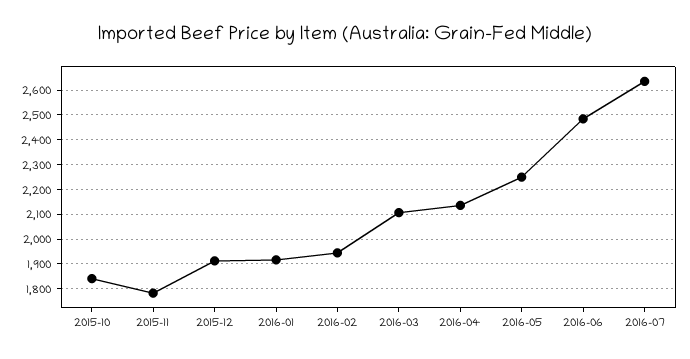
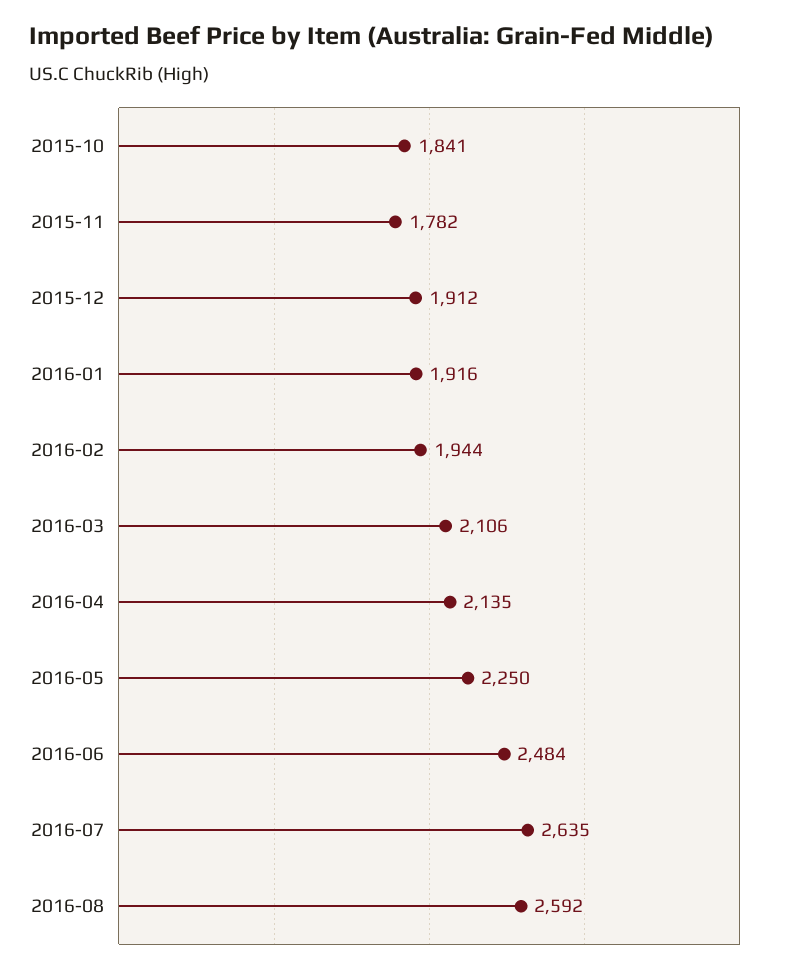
2016-08: none -> 2592

